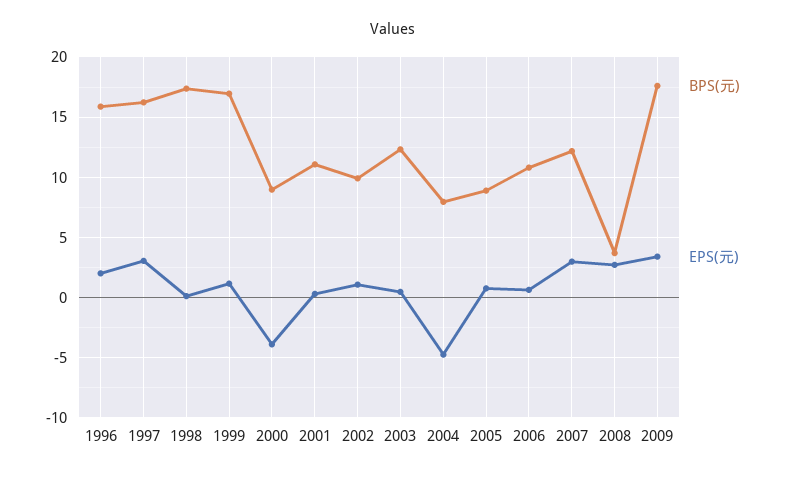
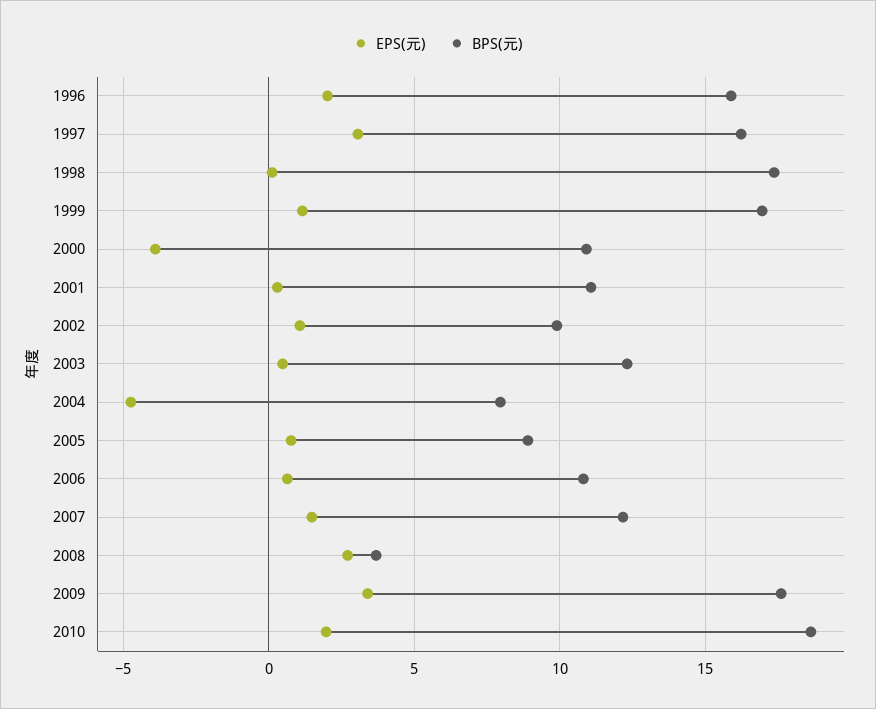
BPS(元), 2000: 9 -> 11
EPS(元), 2007: 3 -> 1.5
EPS(元), 2010: none -> 2
BPS(元), 2010: none -> 18.5

